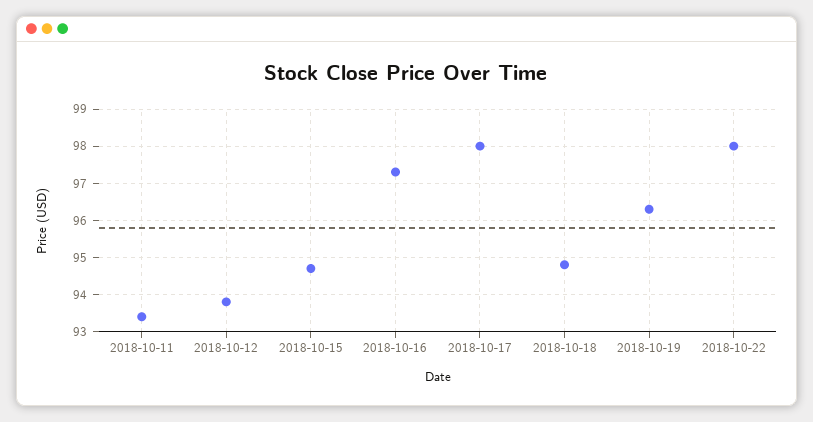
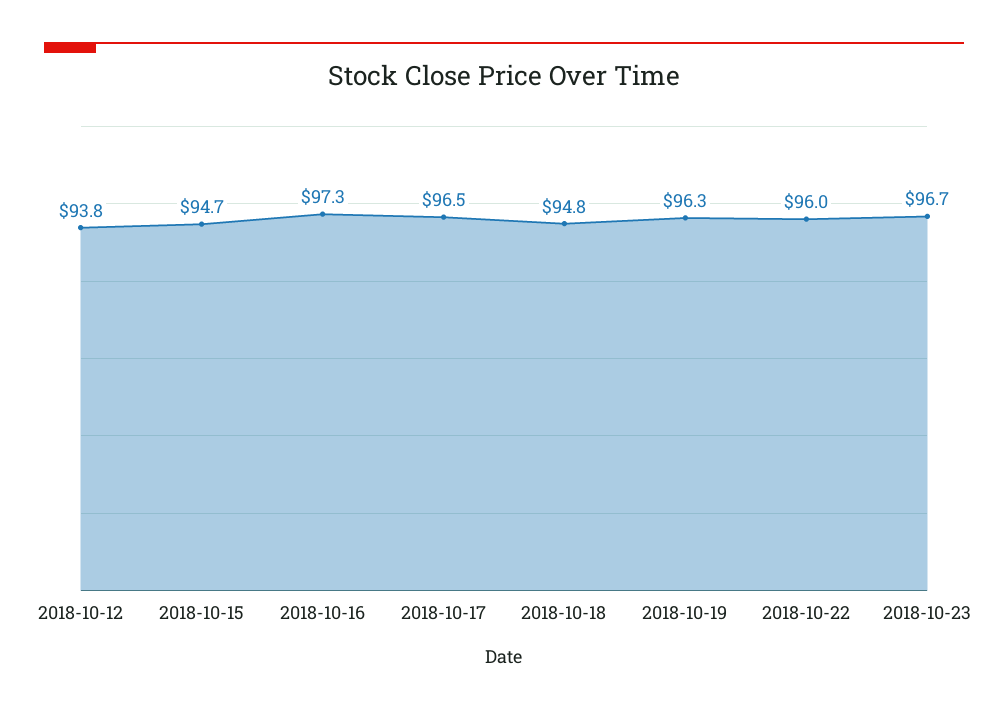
2018-10-11: 93.5 -> none
2018-10-17: 98 -> 96.5
2018-10-22: 98 -> 96
2018-10-23: none -> 96.7

